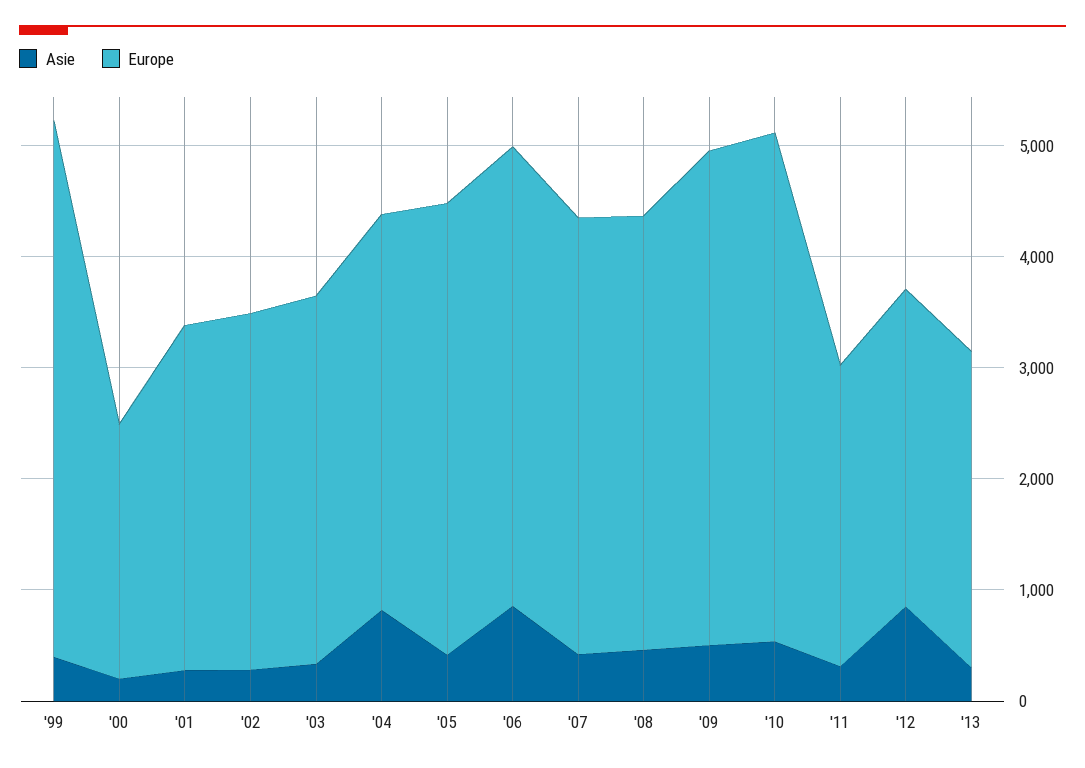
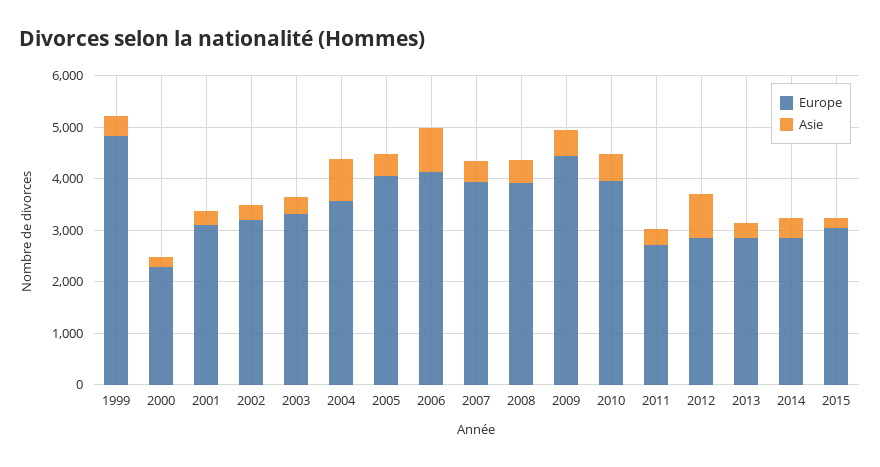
Europe, '10: 4600 -> 4000
Europe, 2014: none -> 2800
Asie, 2014: none -> 400
Europe, 2015: none -> 3000
Asie, 2015: none -> 200

